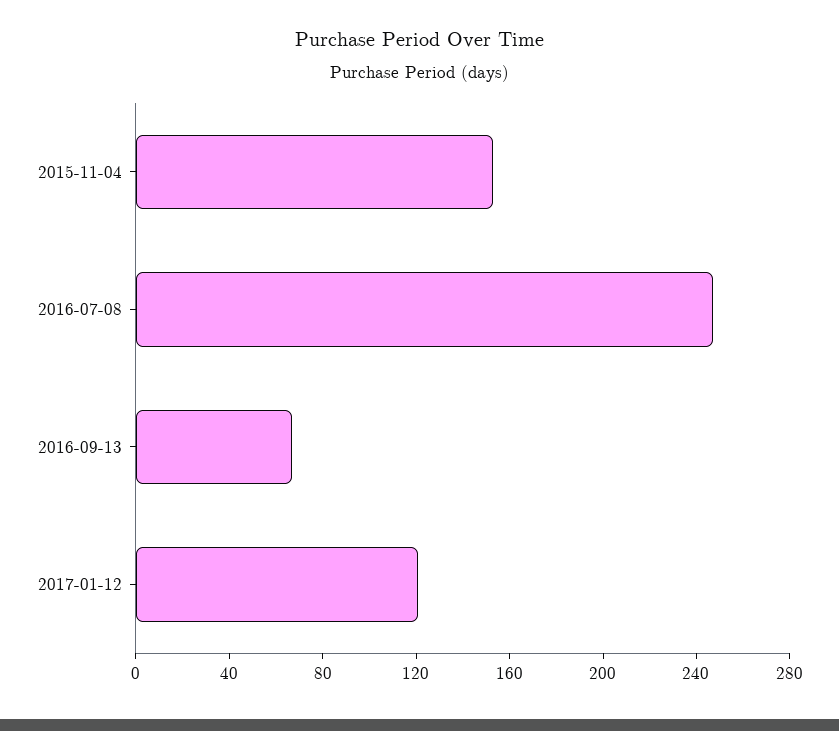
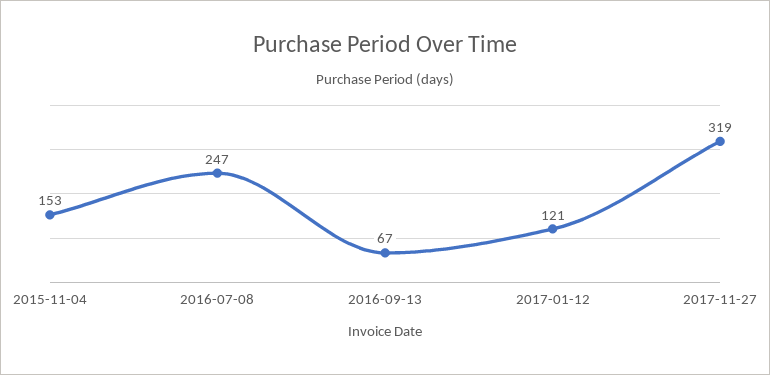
2017-11-27: none -> 319

